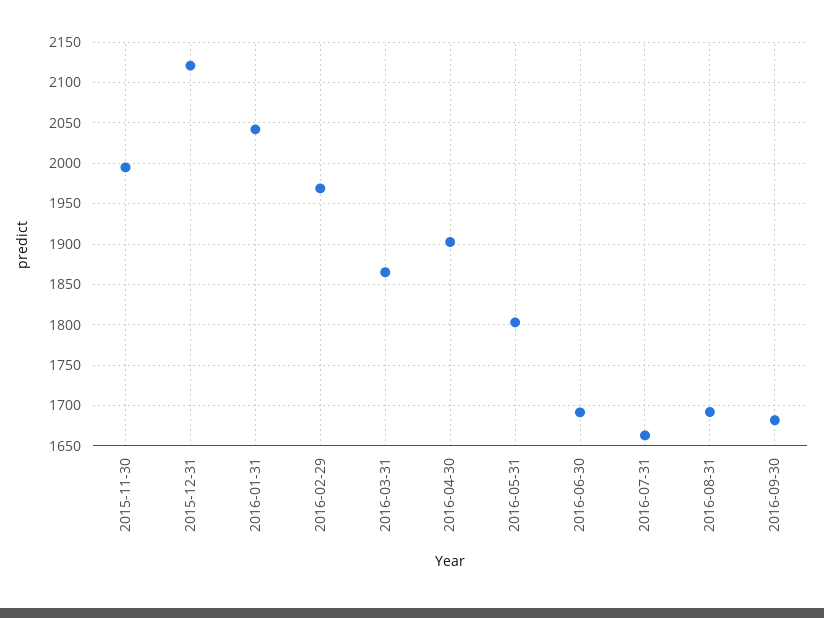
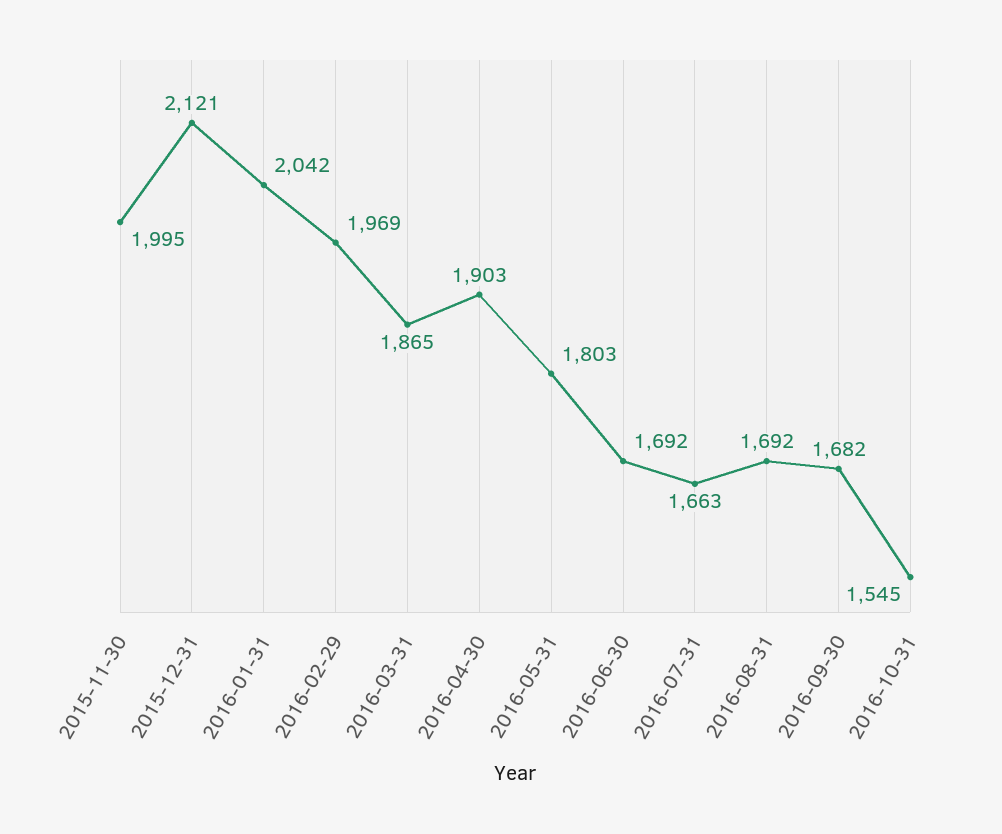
2016-10-31: none -> 1545

